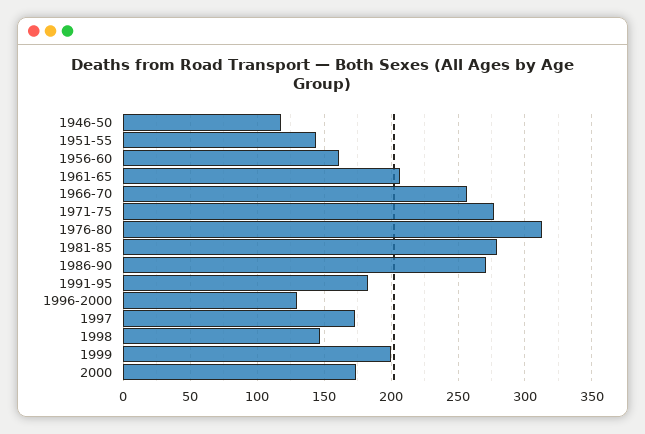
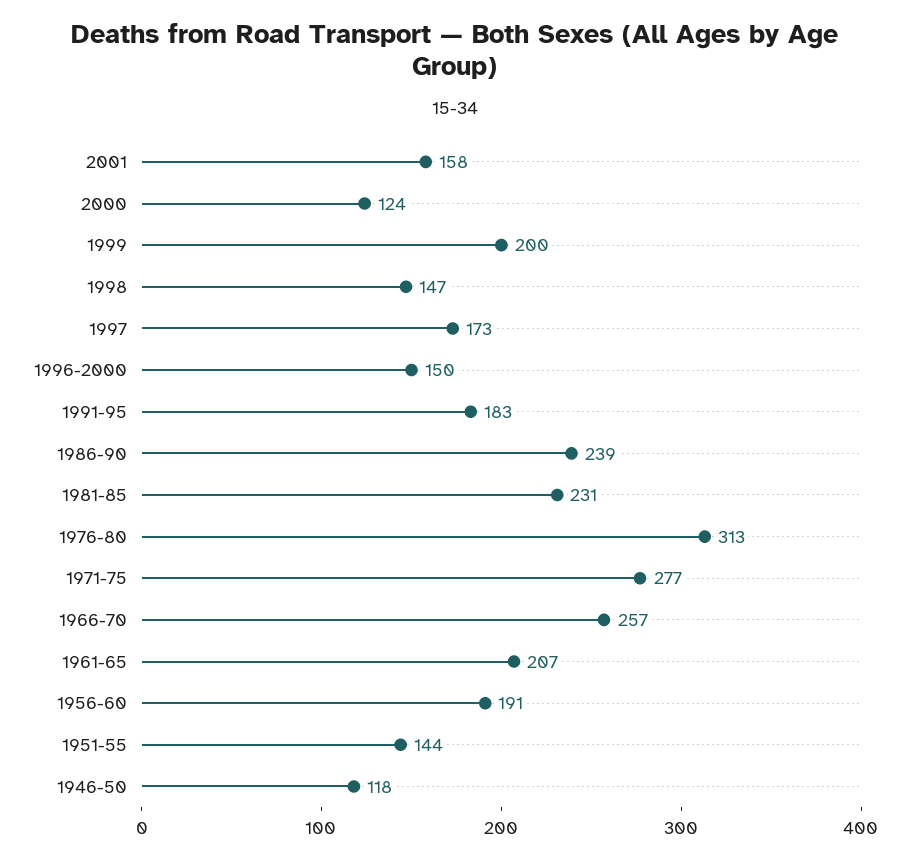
1956-60: 160 -> 191
1981-85: 280 -> 231
1986-90: 270 -> 239
1996-2000: 130 -> 150
2000: 175 -> 124
2001: none -> 158

